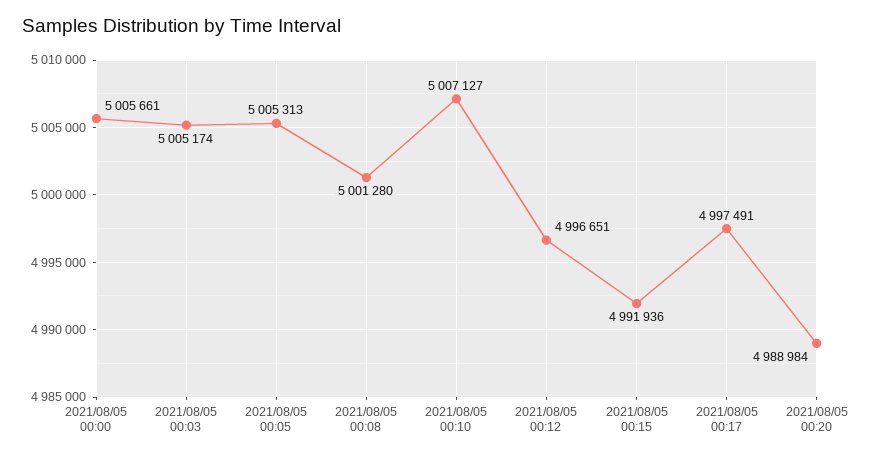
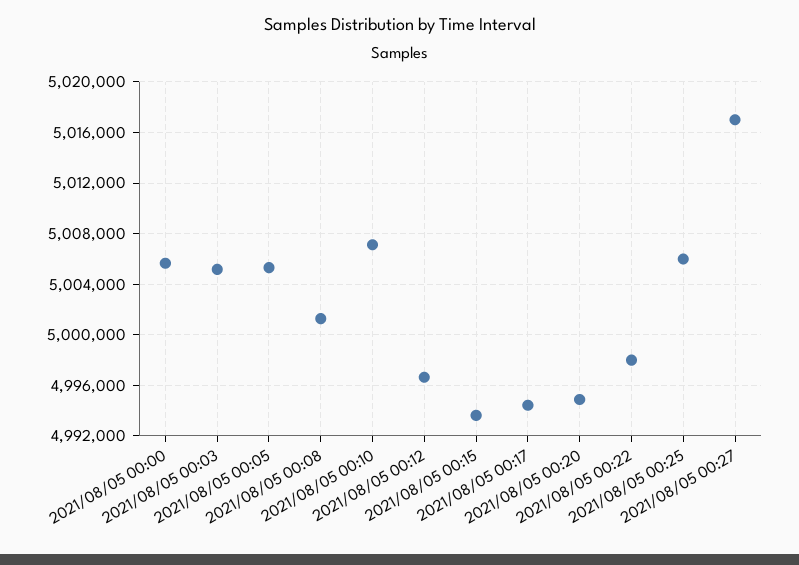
2021/08/05 00:15: 4991936 -> 4993500
2021/08/05 00:17: 4997491 -> 4994500
2021/08/05 00:20: 4988984 -> 4995000
2021/08/05 00:22: none -> 4998000
2021/08/05 00:25: none -> 5006000
2021/08/05 00:27: none -> 5017000

